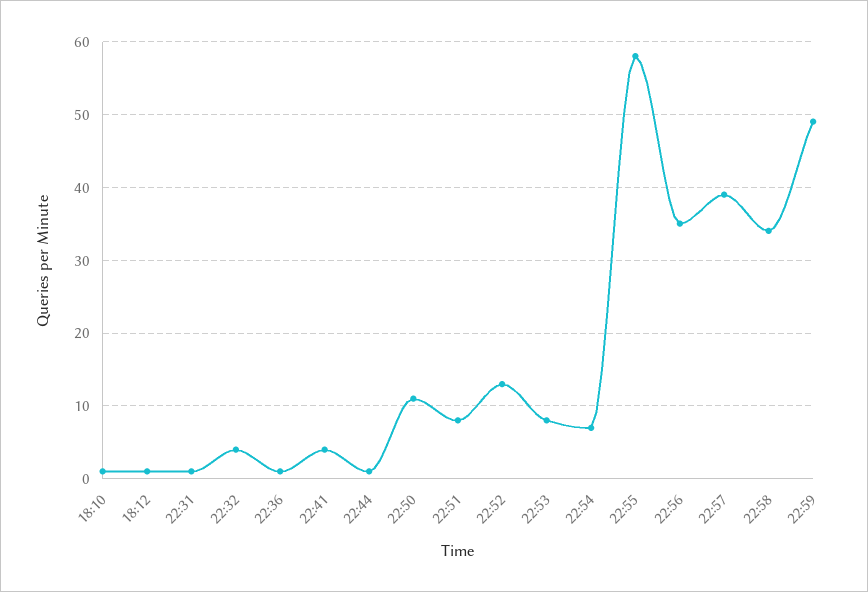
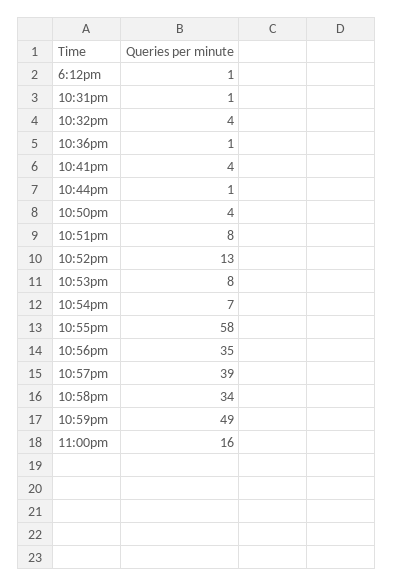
18:10: 1 -> none
22:50: 11 -> 4
11:00pm: none -> 16

